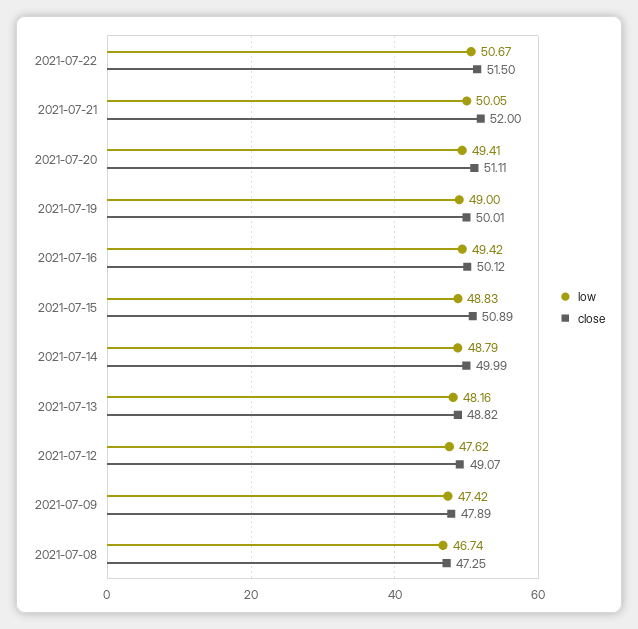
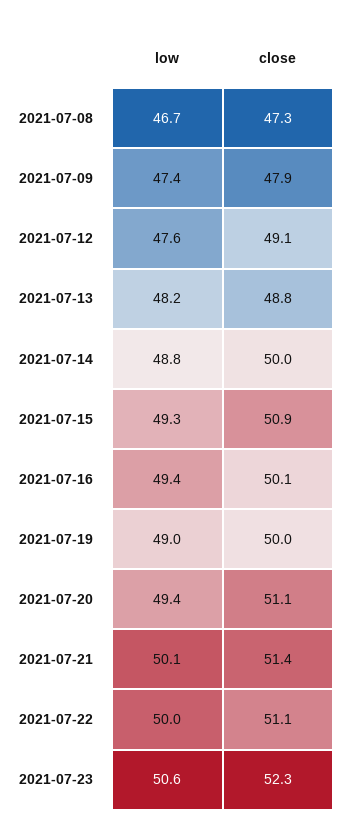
low, 2021-07-22: 50.67 -> 50
close, 2021-07-22: 51.5 -> 51.1
close, 2021-07-21: 52 -> 51.4
low, 2021-07-15: 48.83 -> 49.3
low, 2021-07-23: none -> 50.6
close, 2021-07-23: none -> 52.3

